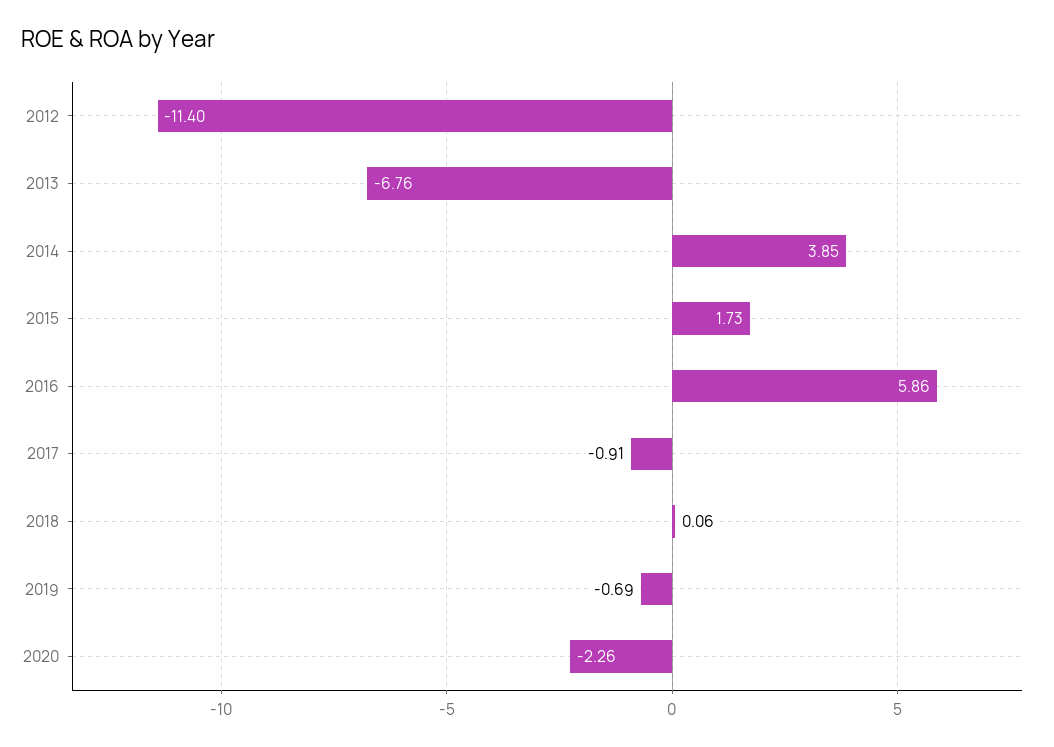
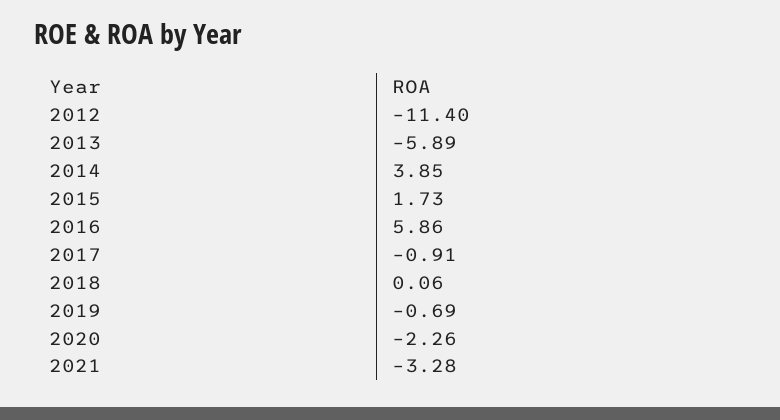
2013: -6.76 -> -5.89
2021: none -> -3.28

